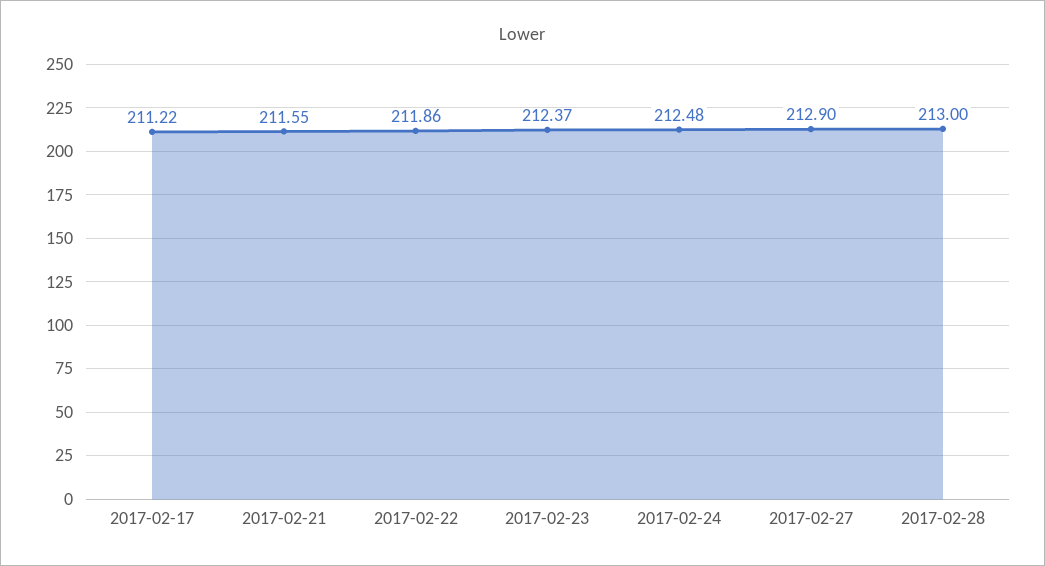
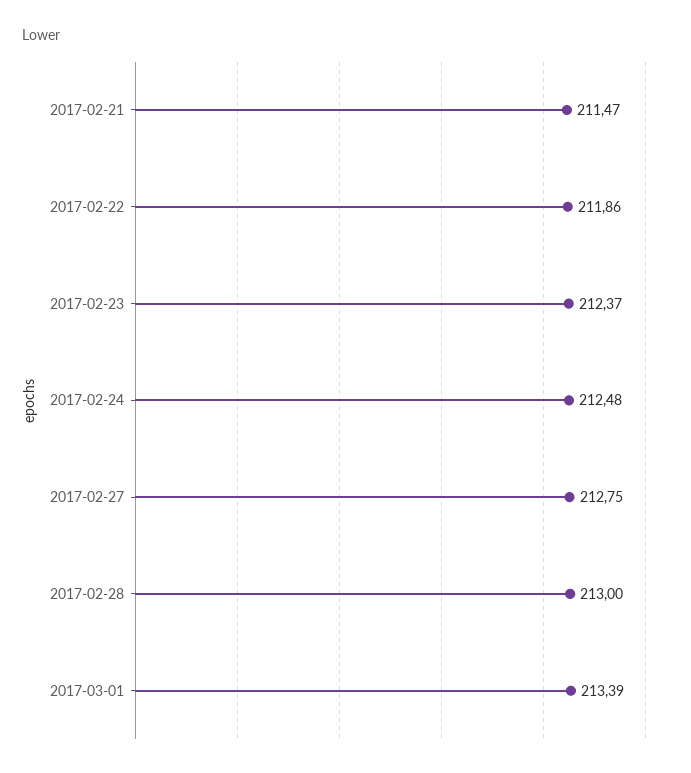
2017-02-17: 211.22 -> none
2017-02-21: 211.55 -> 211.47
2017-02-27: 212.9 -> 212.75
2017-03-01: none -> 213.39

